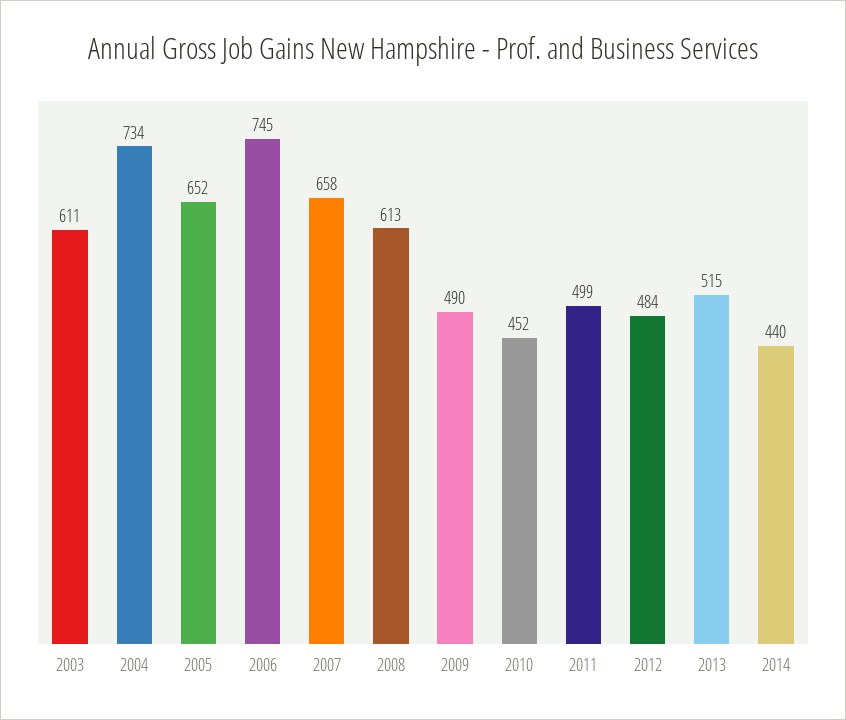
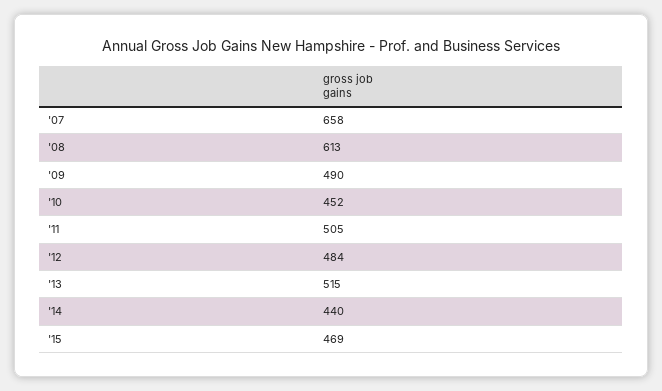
2003: 611 -> none
2004: 734 -> none
2005: 652 -> none
2006: 745 -> none
2011: 499 -> 505
'15: none -> 469

